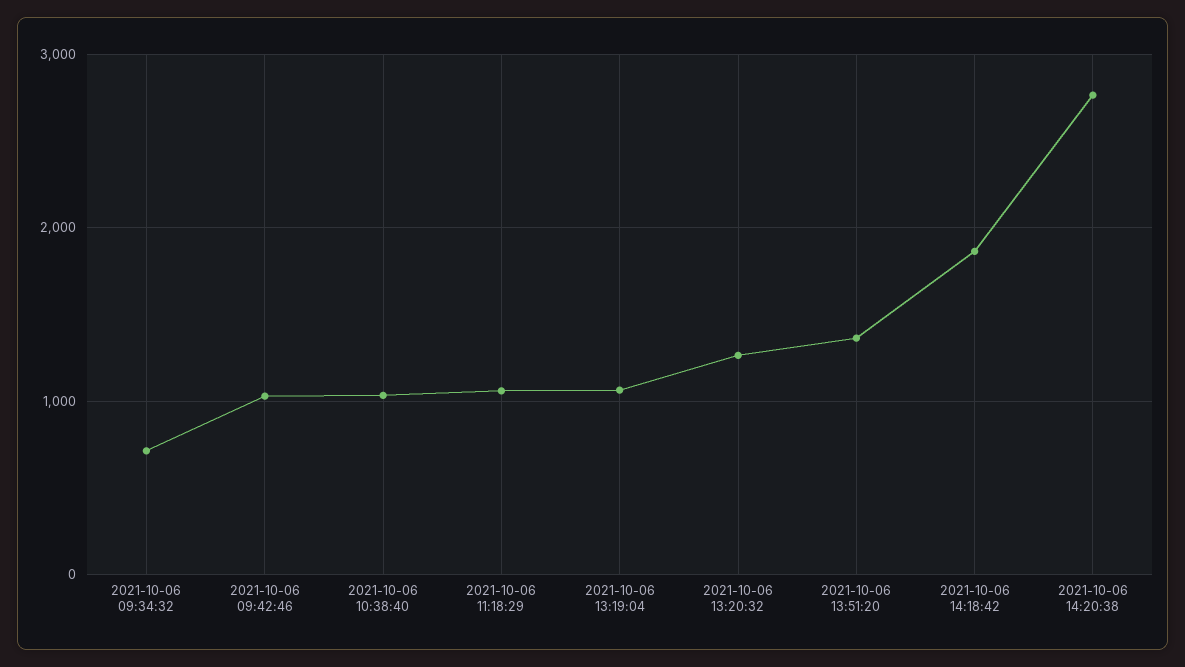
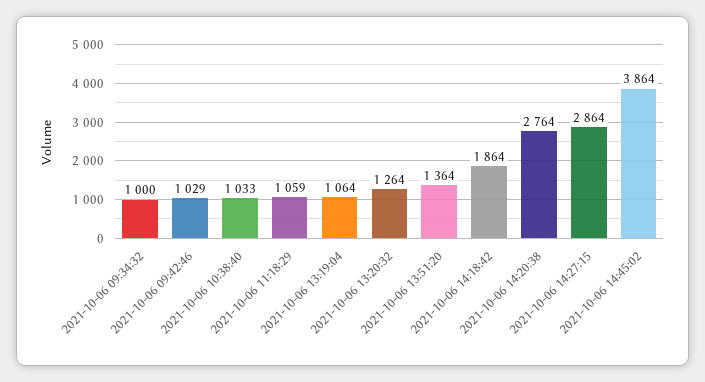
2021-10-06 09:34:32: 700 -> 1000
2021-10-06 14:27:15: none -> 2864
2021-10-06 14:45:02: none -> 3864

